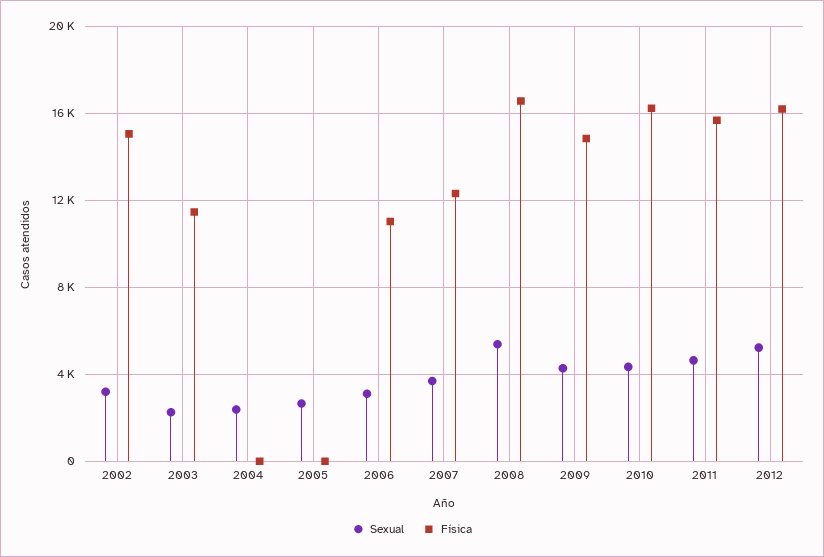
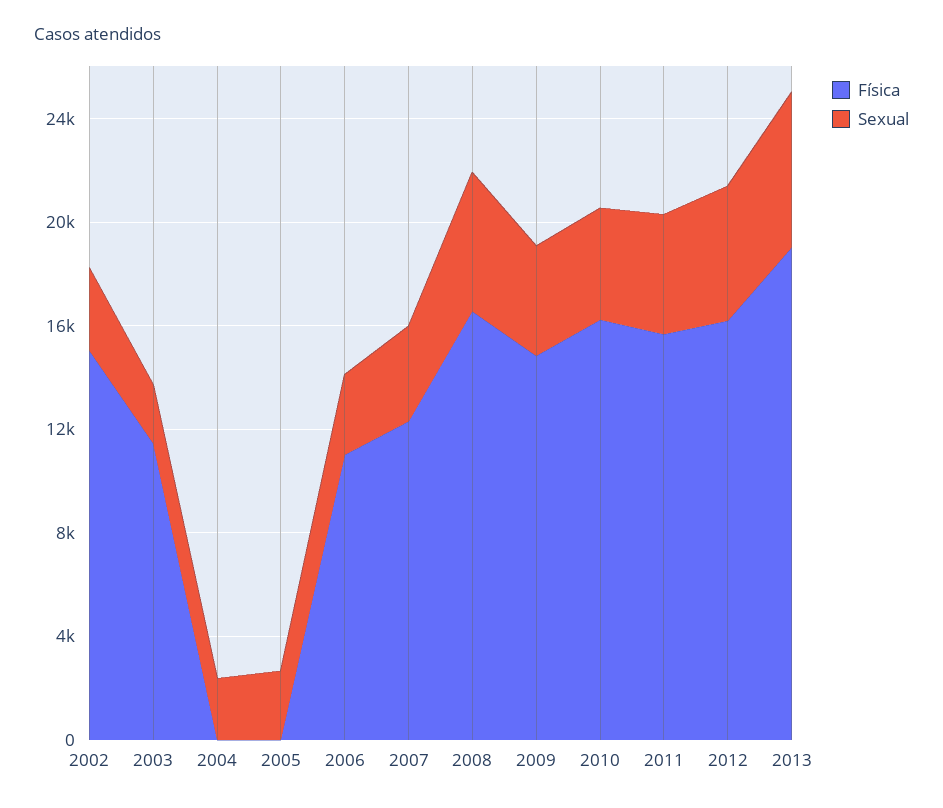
Física, 2013: none -> 19000
Sexual, 2013: none -> 6000

